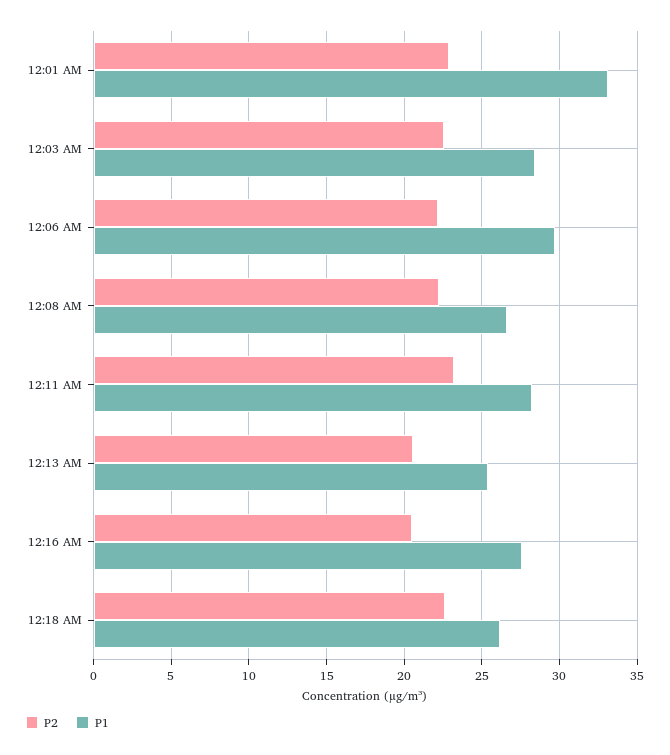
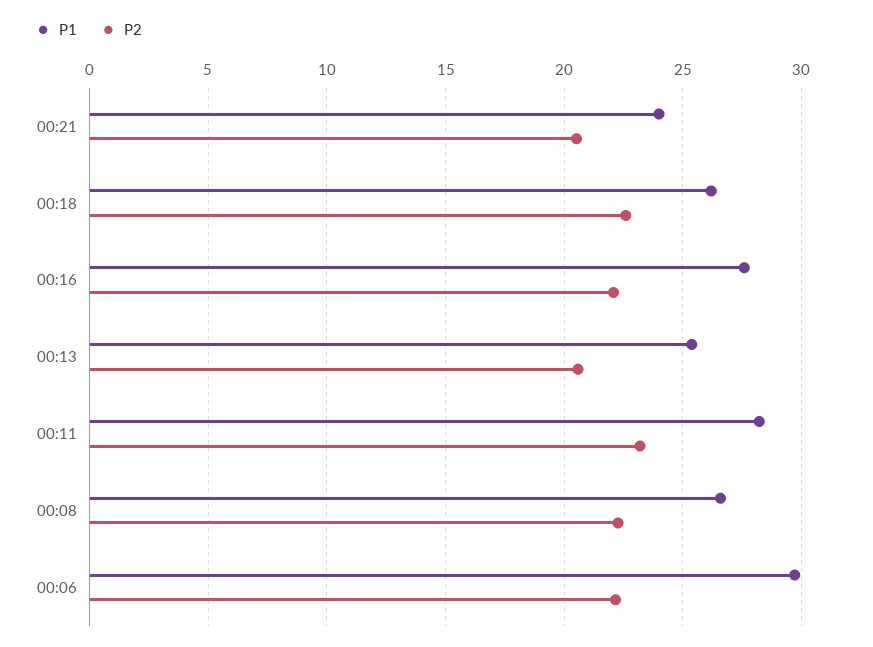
P2, 12:01 AM: 23 -> none
P1, 12:01 AM: 33 -> none
P2, 12:03 AM: 22.5 -> none
P1, 12:03 AM: 28.5 -> none
P2, 12:16 AM: 20.5 -> 22
P1, 00:21: none -> 24
P2, 00:21: none -> 20.5

